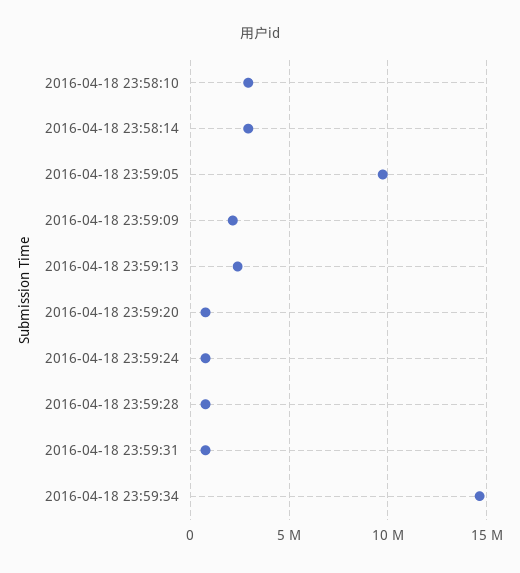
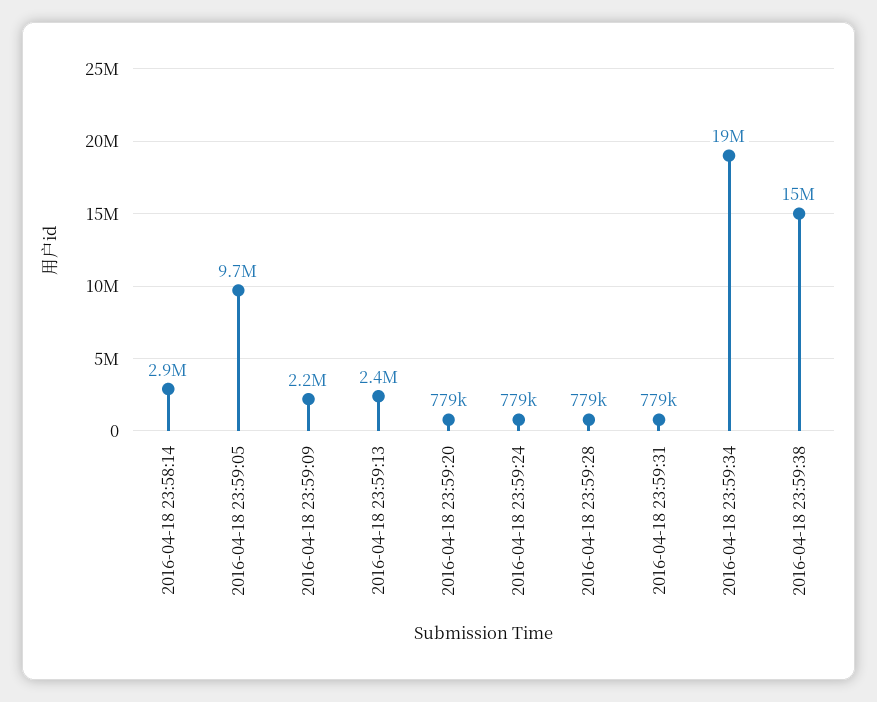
2016-04-18 23:58:10: 3000000 -> none
2016-04-18 23:59:34: 14500000 -> 19000000
2016-04-18 23:59:38: none -> 15000000

